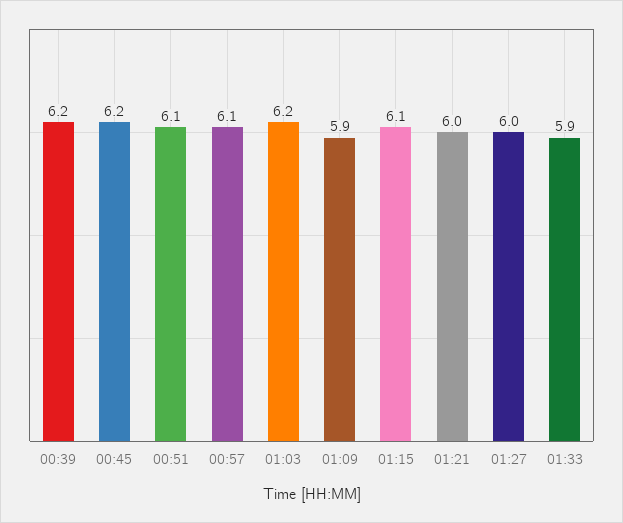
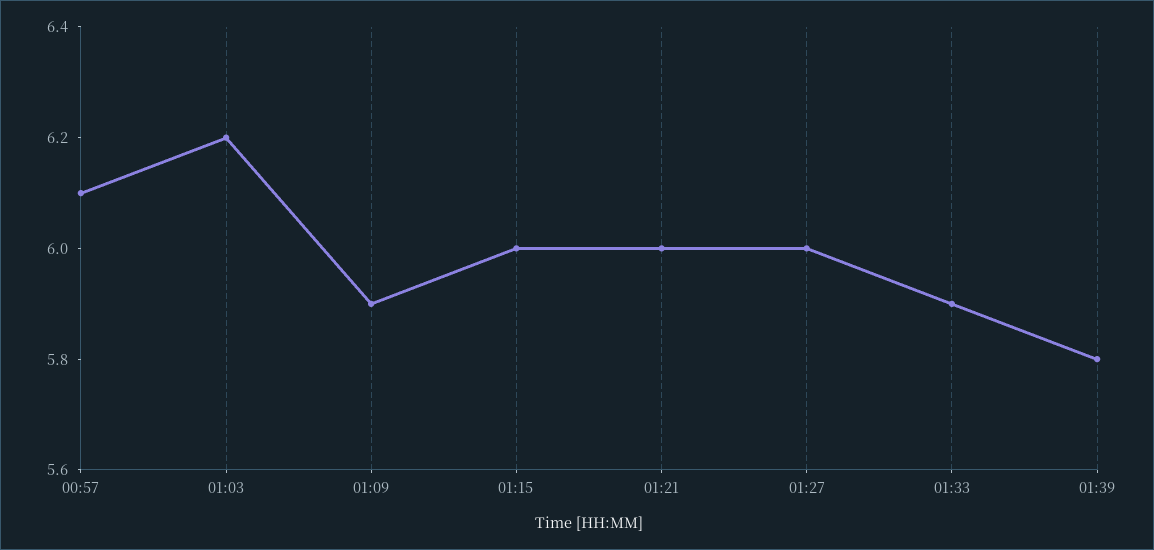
00:39: 6.2 -> none
00:45: 6.2 -> none
00:51: 6.1 -> none
01:15: 6.1 -> 6
01:39: none -> 5.8

